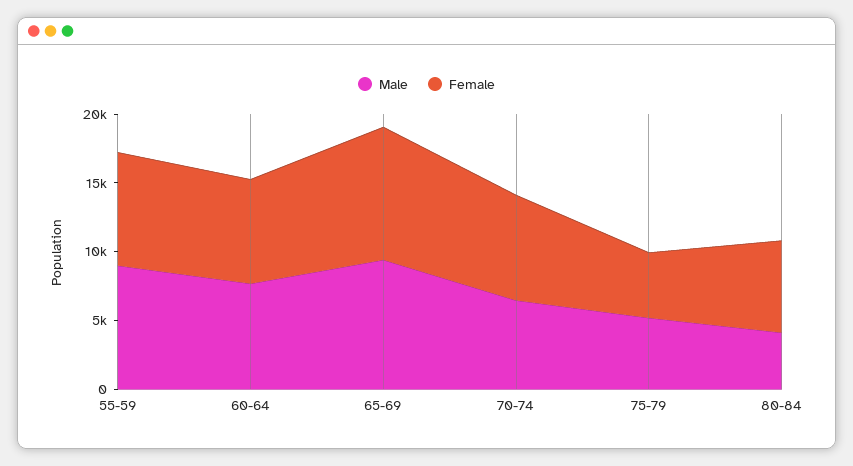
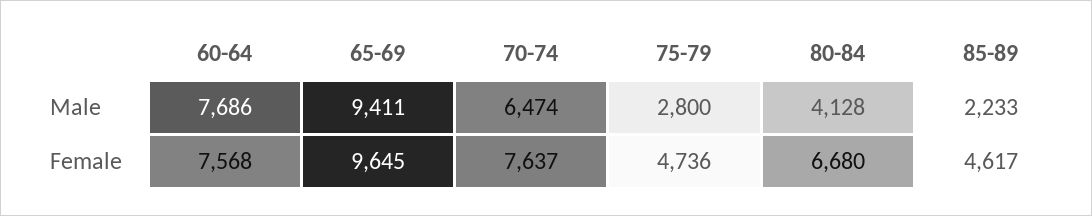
Male, 55-59: 9000 -> none
Female, 55-59: 8000 -> none
Male, 75-79: 5000 -> 2800
Male, 85-89: none -> 2233
Female, 85-89: none -> 4617

